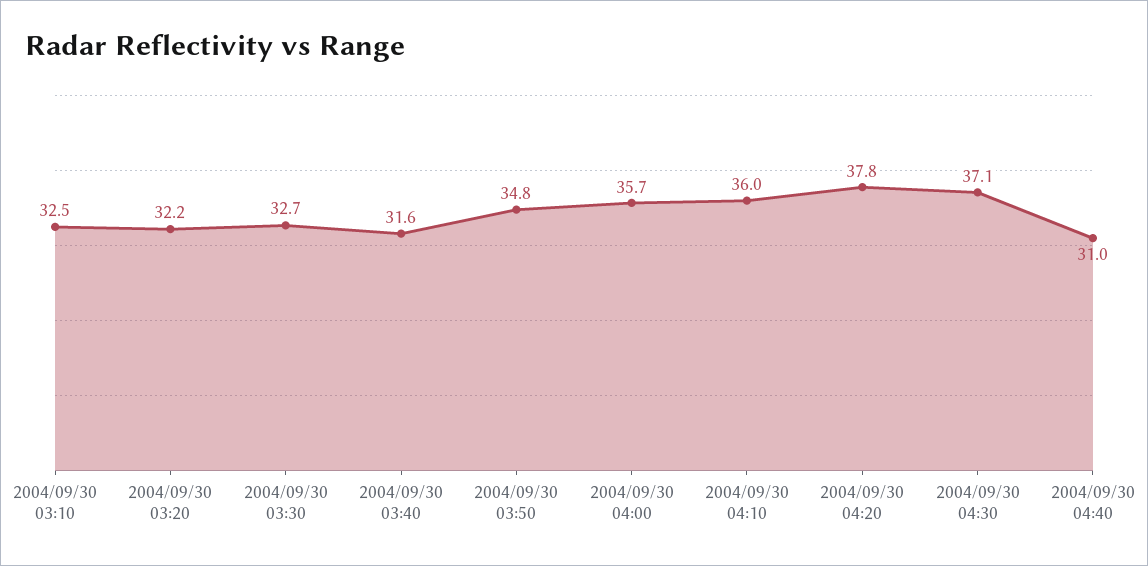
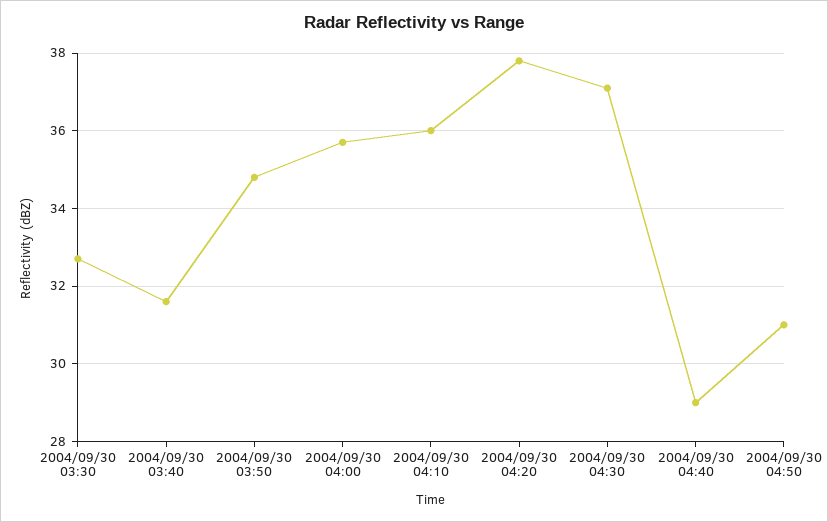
2004/09/30 03:10: 32.5 -> none
2004/09/30 03:20: 32.2 -> none
2004/09/30 04:40: 31 -> 29
2004/09/30 04:50: none -> 31

